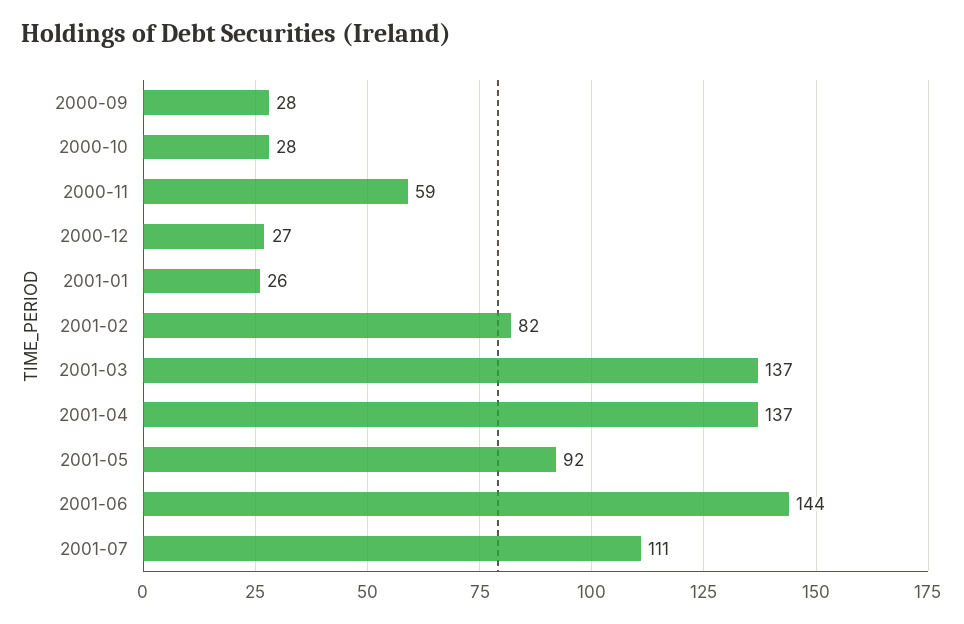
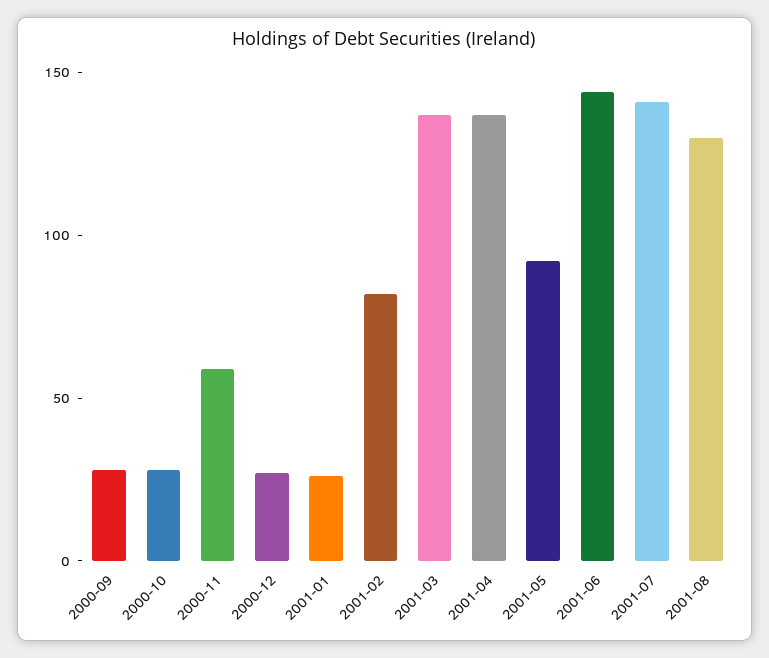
2001-07: 111 -> 140
2001-08: none -> 130

